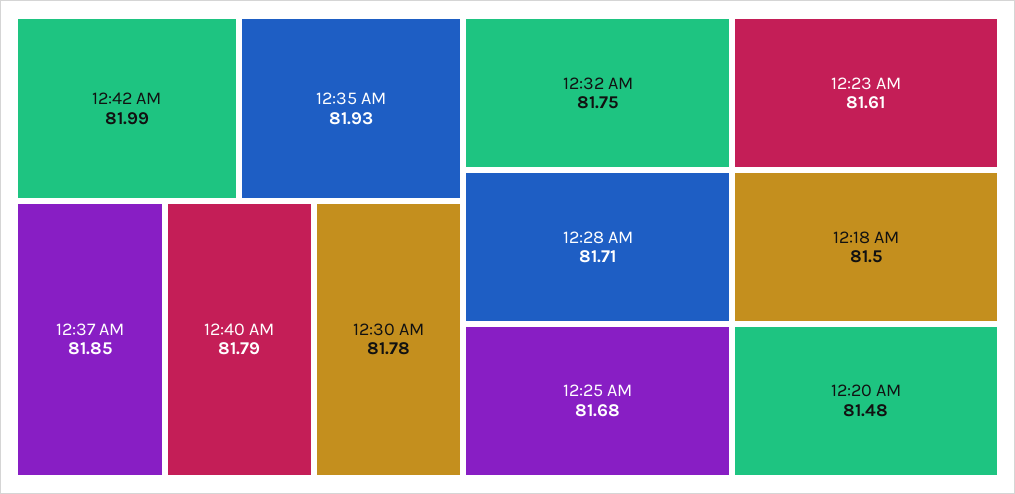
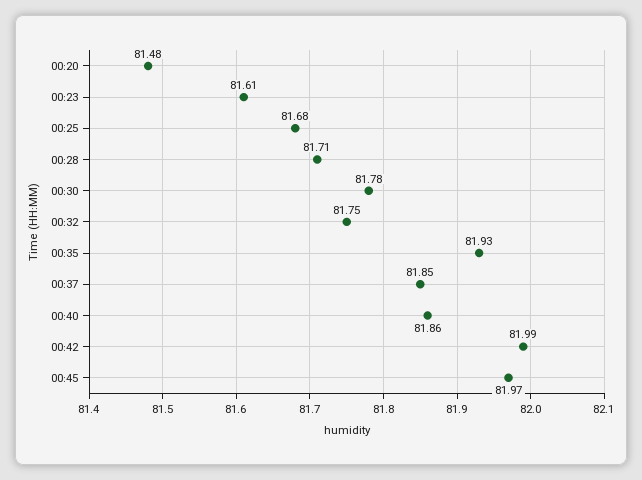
12:40 AM: 81.79 -> 81.86
12:18 AM: 81.5 -> none
00:45: none -> 81.97

